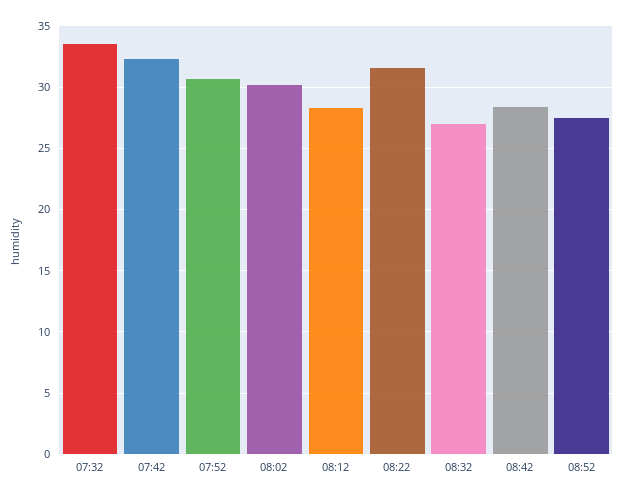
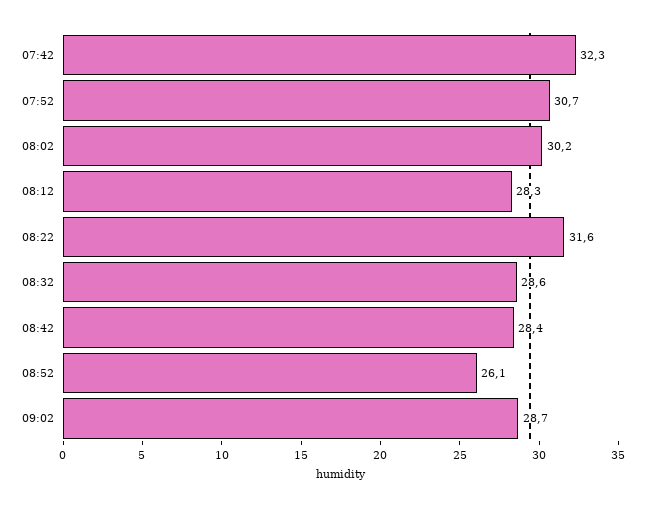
07:32: 33.5 -> none
08:32: 27 -> 28.6
08:52: 27.5 -> 26.1
09:02: none -> 28.7

